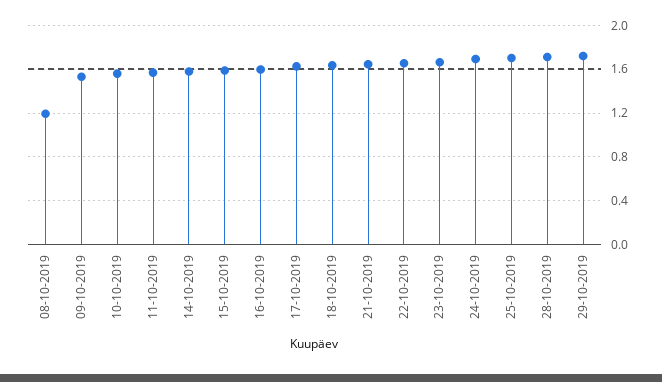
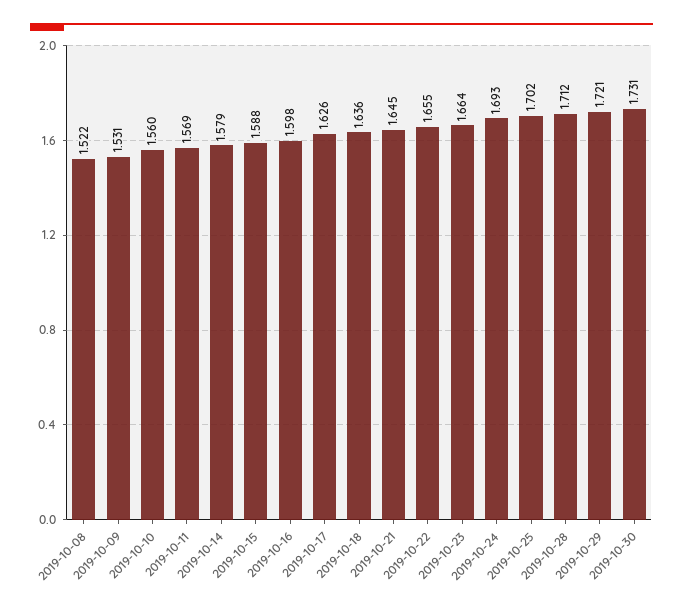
08-10-2019: 1.2 -> 1.522
2019-10-30: none -> 1.731

